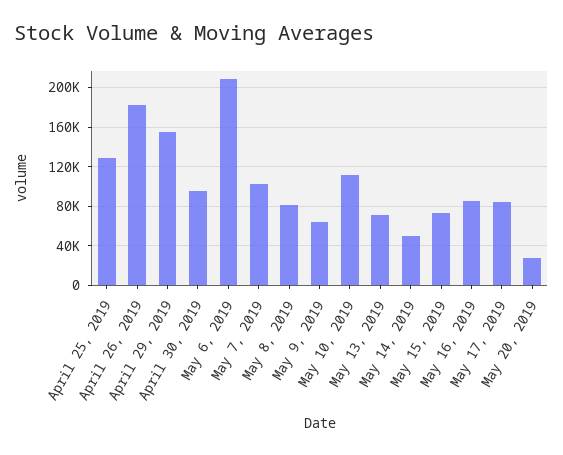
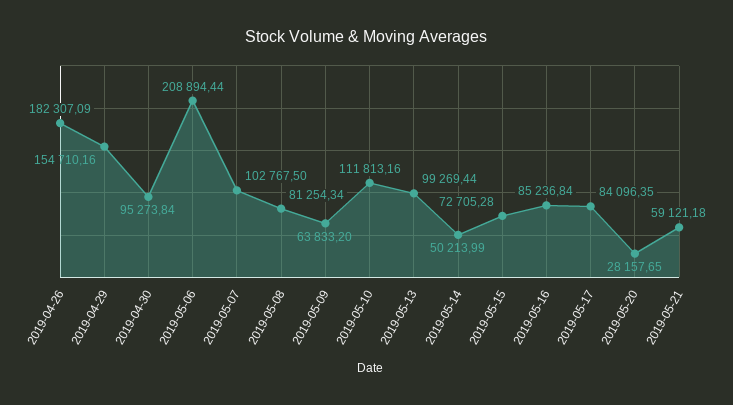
April 25, 2019: 130000 -> none
May 13, 2019: 70000 -> 99269.44
2019-05-21: none -> 59121.18

